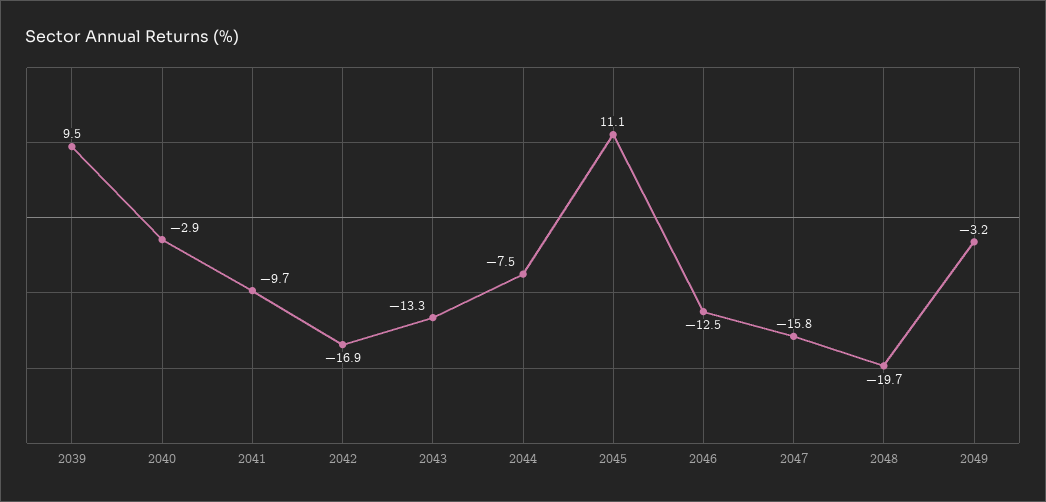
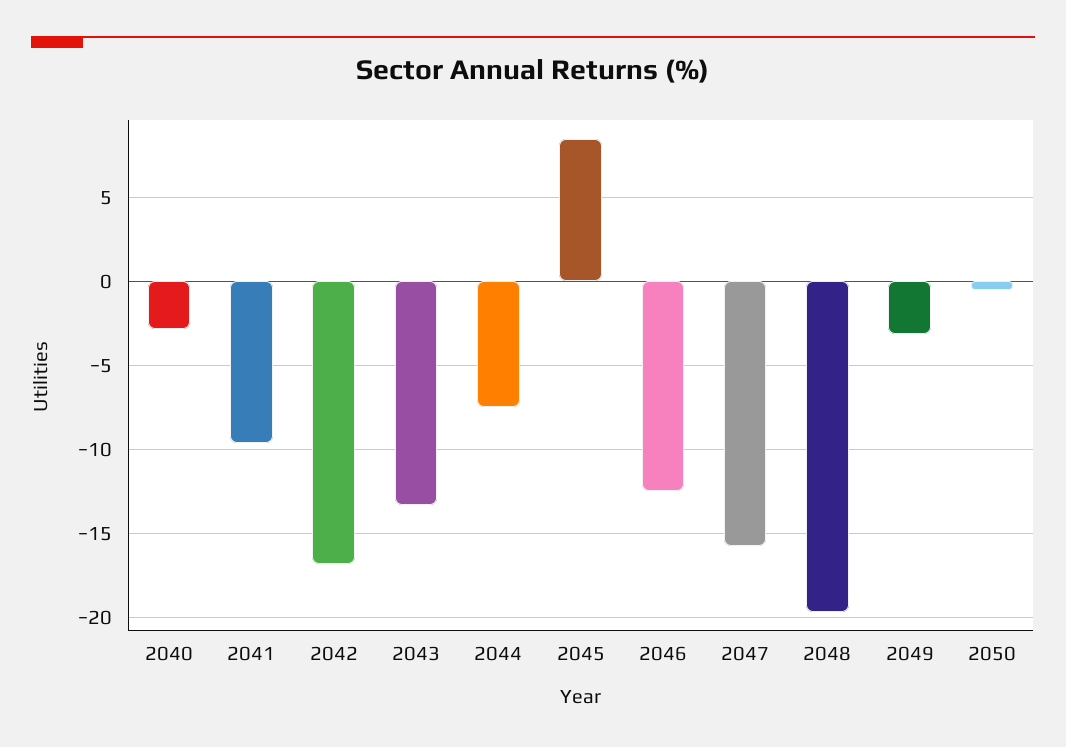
2039: 9.5 -> none
2045: 11.1 -> 8.5
2050: none -> -0.5

